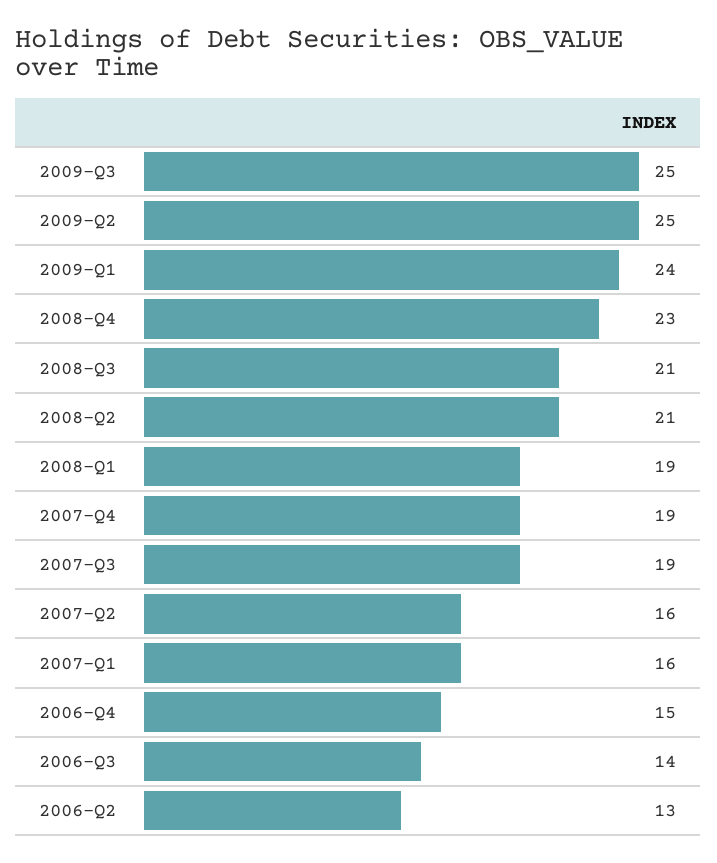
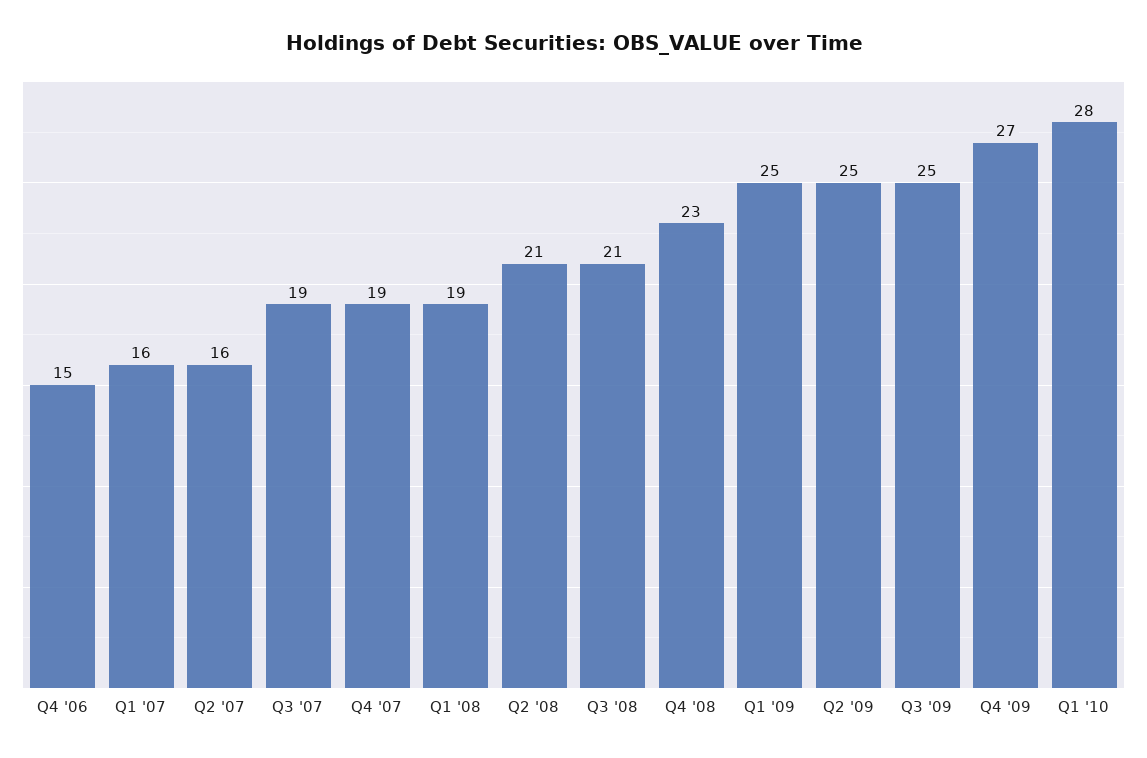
2009-Q1: 24 -> 25
2006-Q3: 14 -> none
2006-Q2: 13 -> none
Q4 '09: none -> 27
Q1 '10: none -> 28

